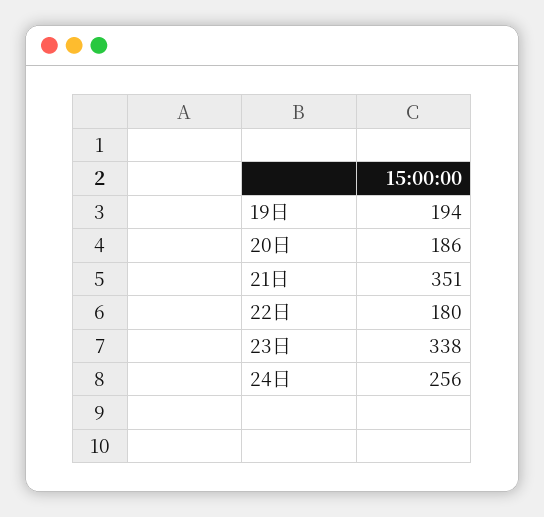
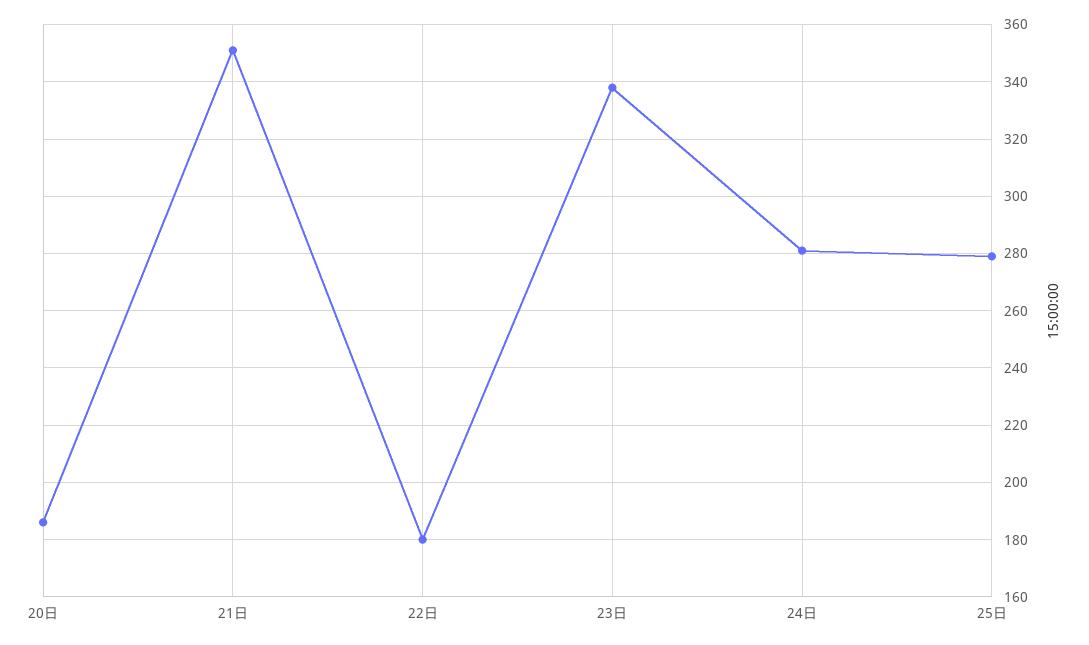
19日: 194 -> none
24日: 256 -> 280
25日: none -> 280

